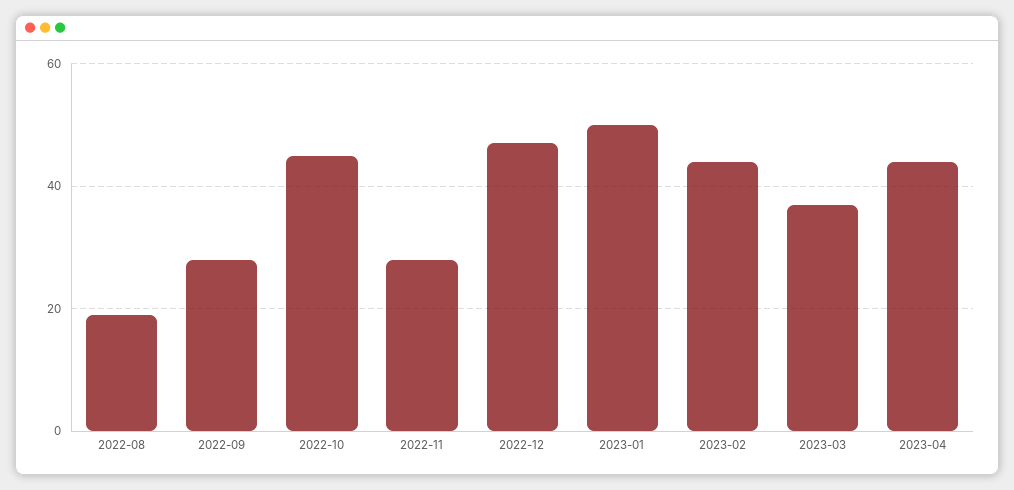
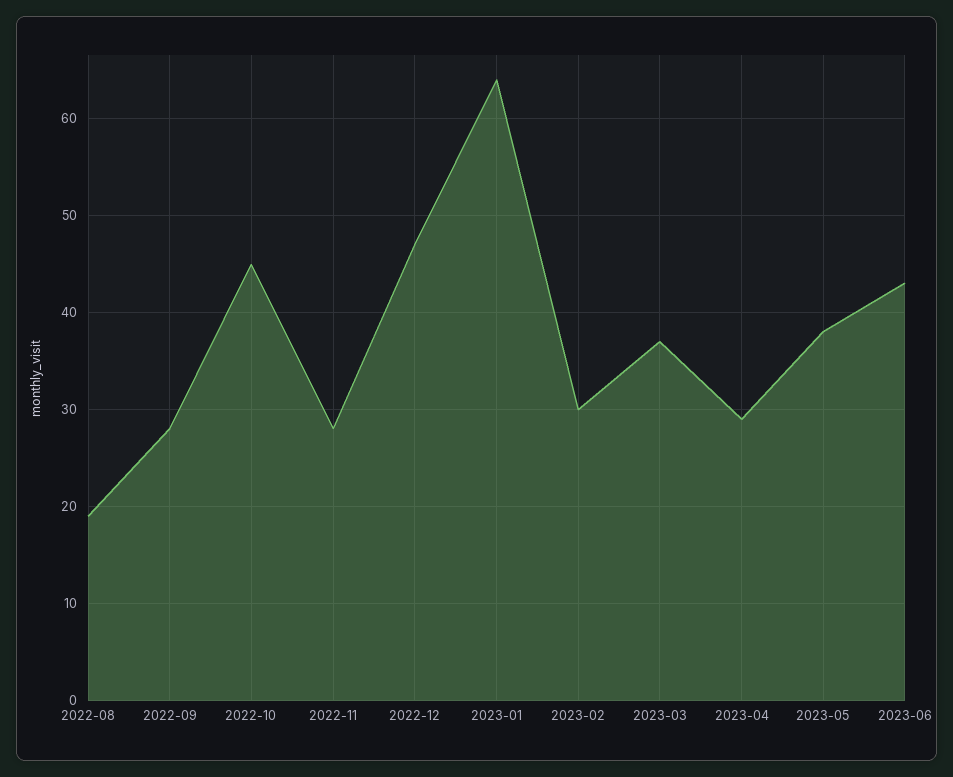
2023-01: 50 -> 64
2023-02: 45 -> 30
2023-04: 45 -> 29
2023-05: none -> 38
2023-06: none -> 43

